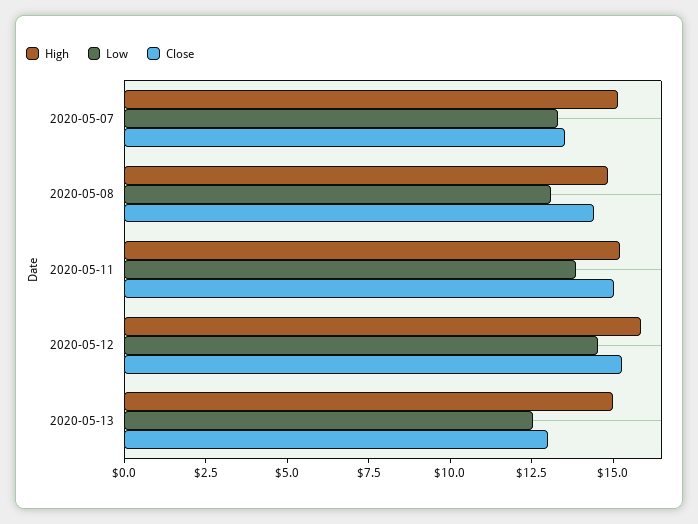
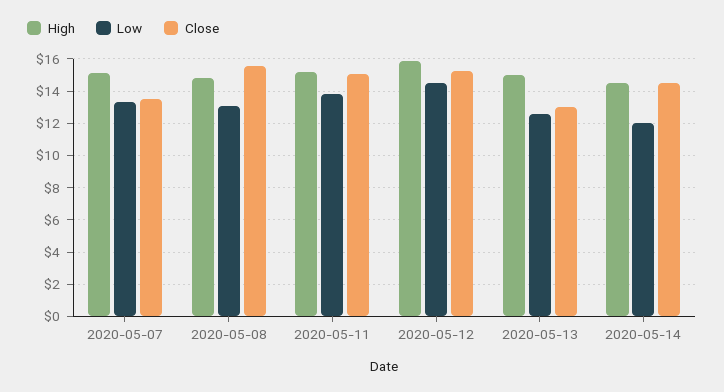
Close, 2020-05-08: 14.5 -> 15.5
High, 2020-05-14: none -> 14.5
Low, 2020-05-14: none -> 12
Close, 2020-05-14: none -> 14.5

